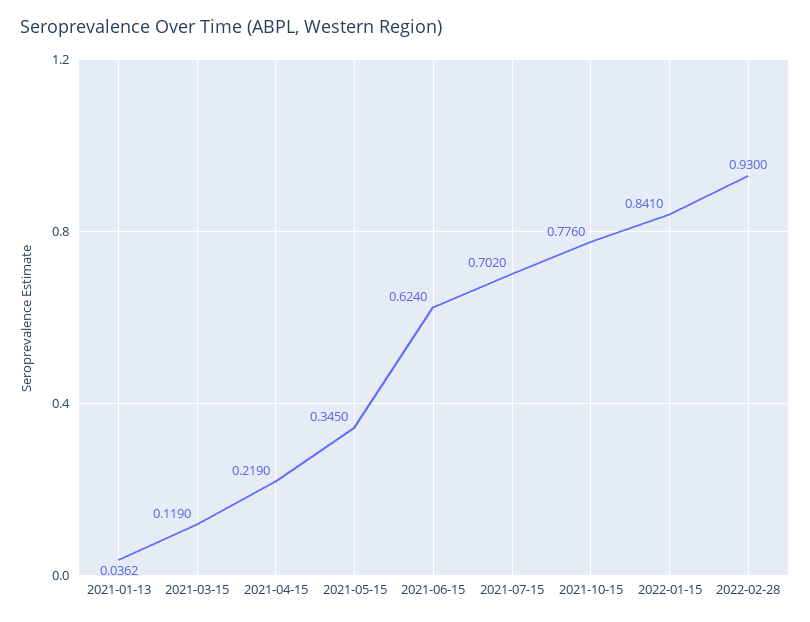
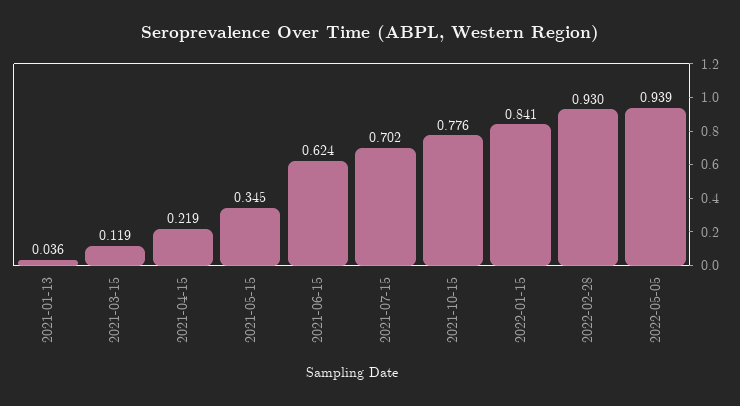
2022-05-05: none -> 0.939

